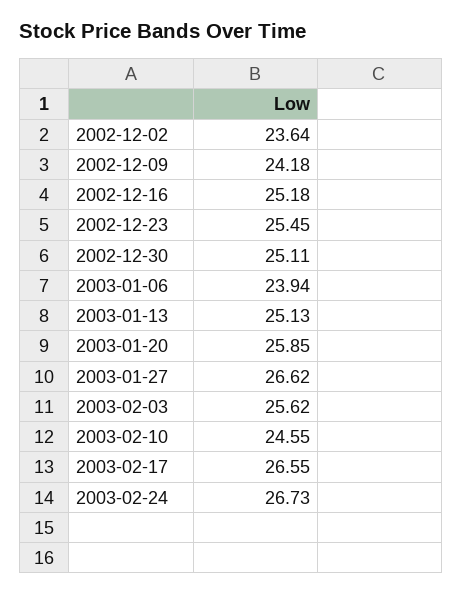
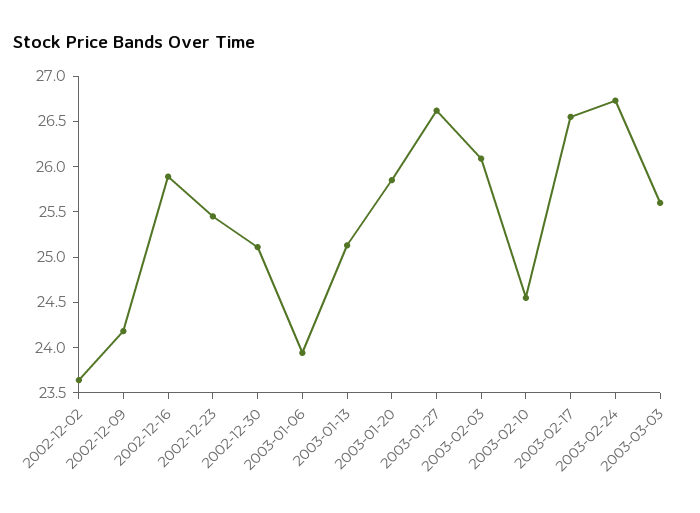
2002-12-16: 25.18 -> 25.9
2003-02-03: 25.62 -> 26.1
2003-03-03: none -> 25.6

